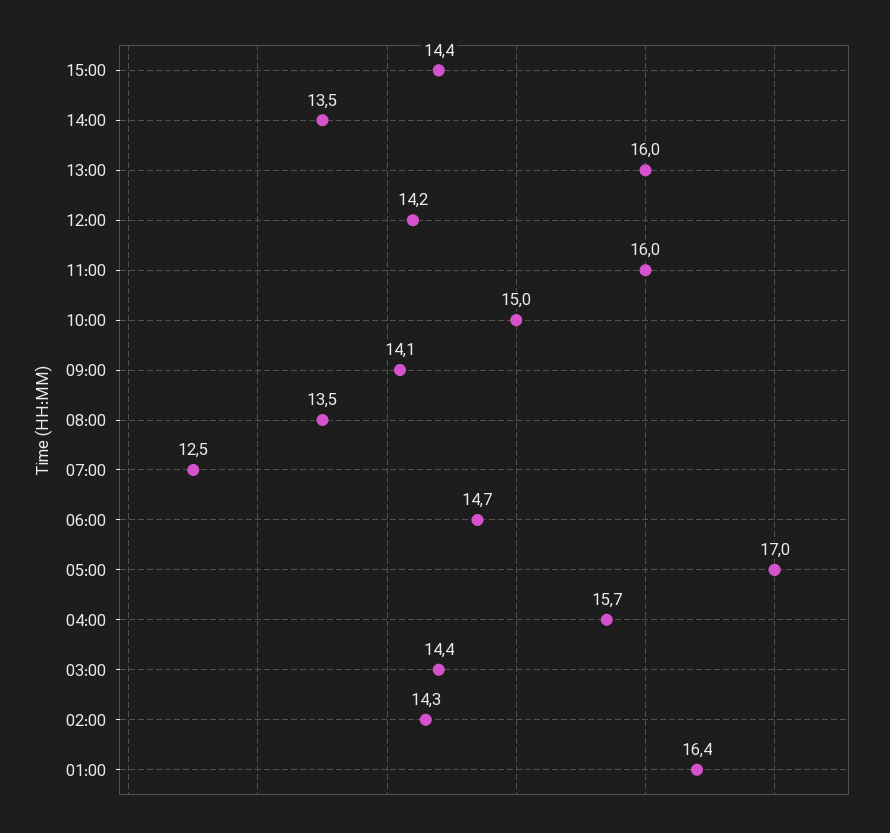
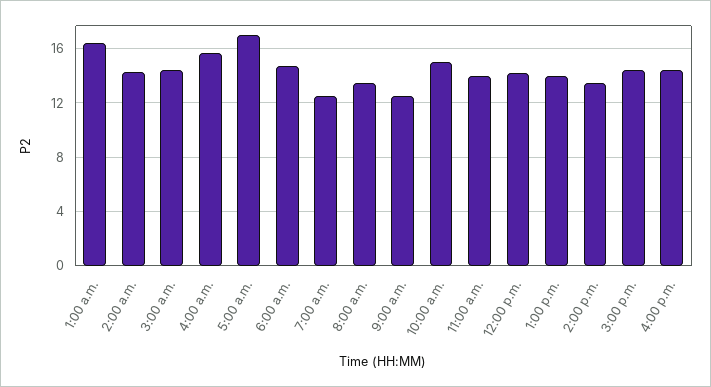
13:00: 16 -> 14
11:00: 16 -> 14
09:00: 14.1 -> 12.5
4:00 p.m.: none -> 14.5

